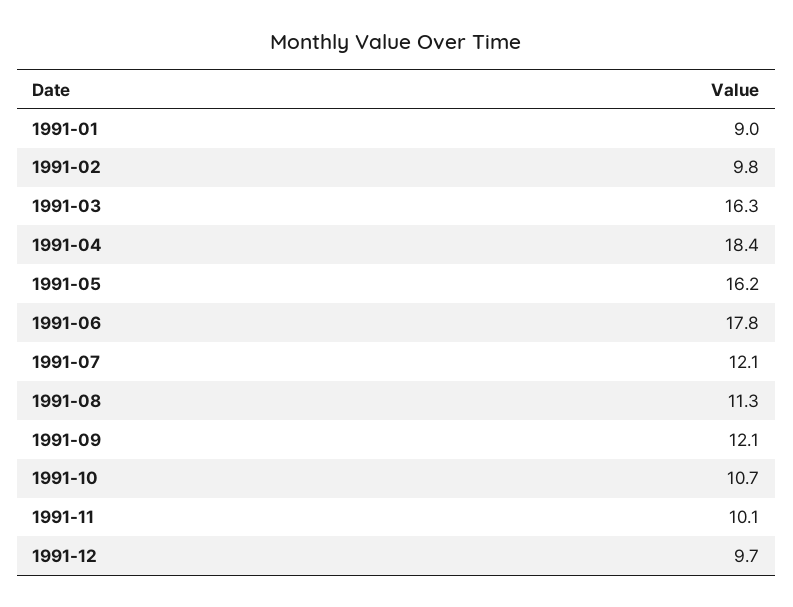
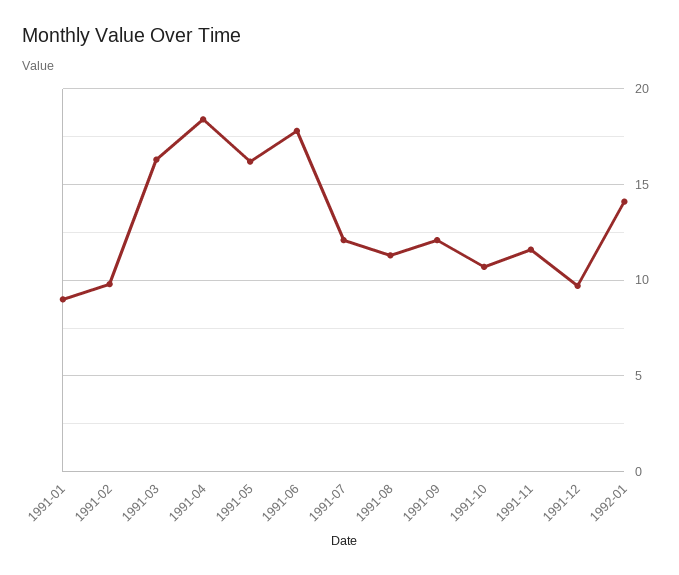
1991-11: 10.1 -> 11.5
1992-01: none -> 14

